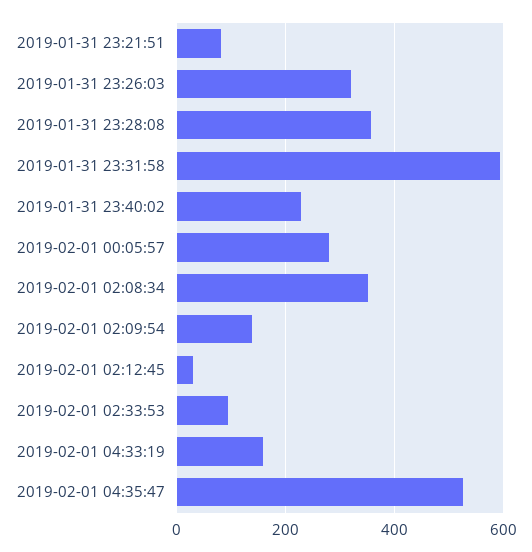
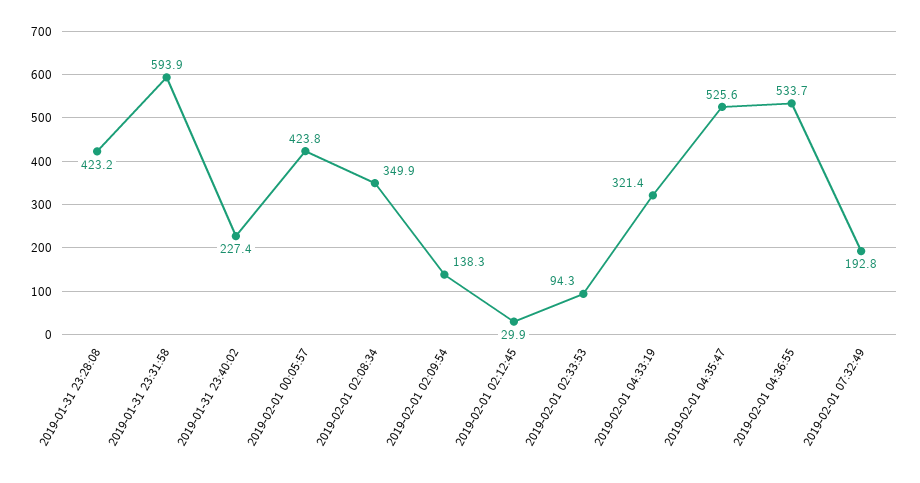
2019-01-31 23:21:51: 80 -> none
2019-01-31 23:26:03: 320 -> none
2019-01-31 23:28:08: 360 -> 423.2
2019-02-01 00:05:57: 280 -> 423.8
2019-02-01 04:33:19: 160 -> 321.4
2019-02-01 04:36:55: none -> 533.7
2019-02-01 07:32:49: none -> 192.8

